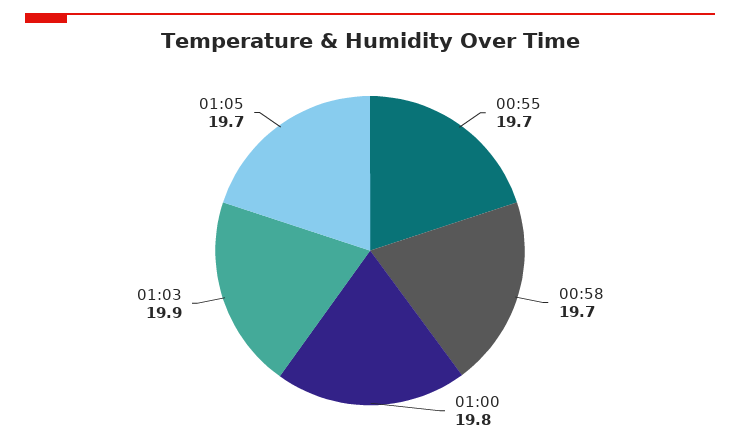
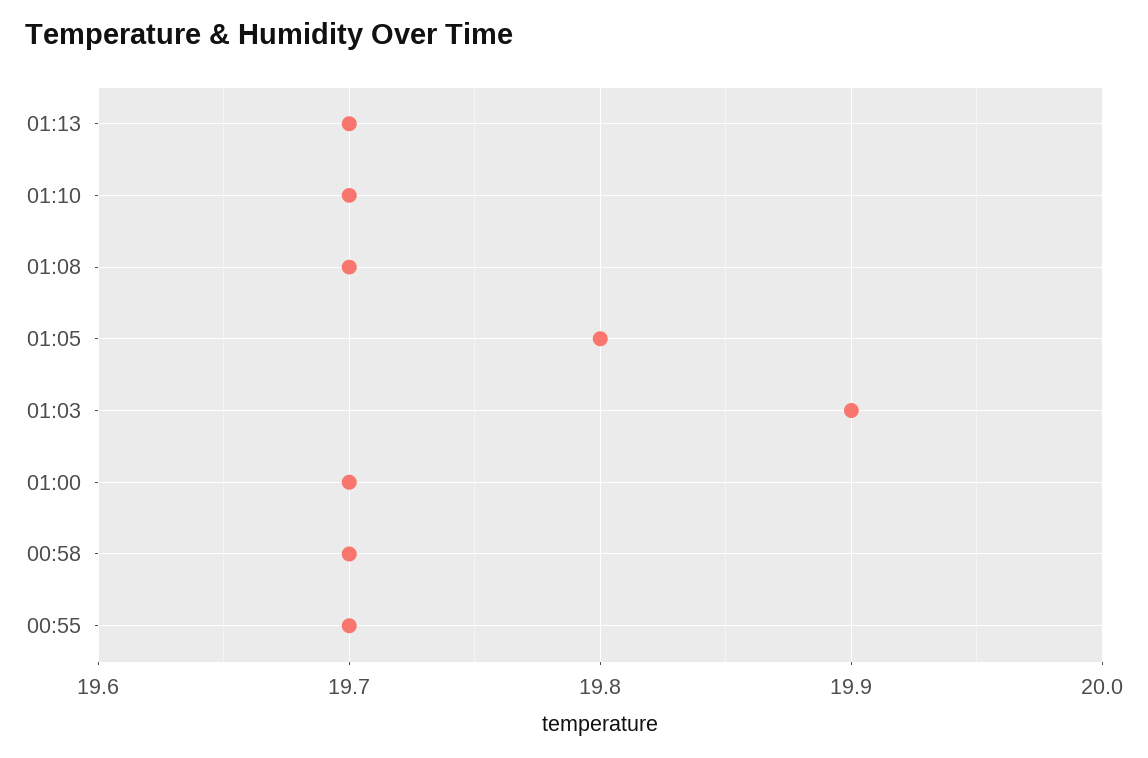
01:00: 19.8 -> 19.7
01:05: 19.7 -> 19.8
01:13: none -> 19.7
01:10: none -> 19.7
01:08: none -> 19.7

